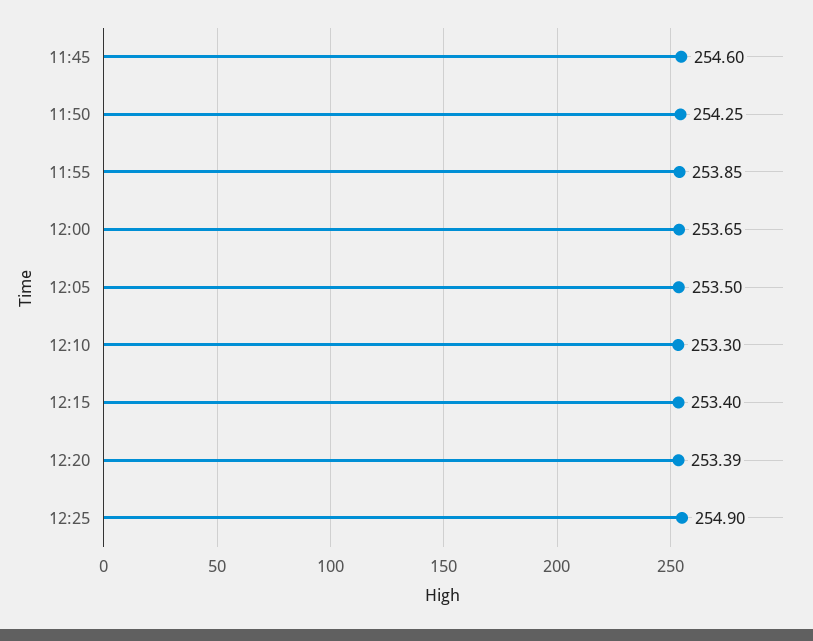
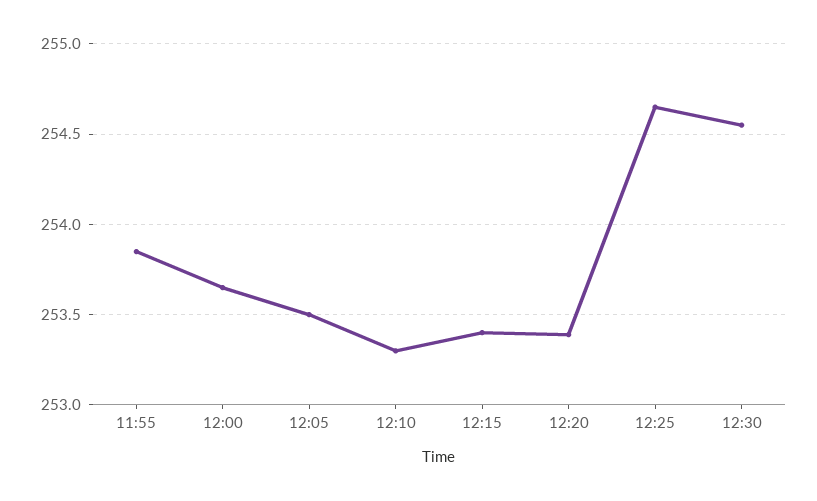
11:45: 254.6 -> none
11:50: 254.25 -> none
12:25: 254.9 -> 254.65
12:30: none -> 254.55

